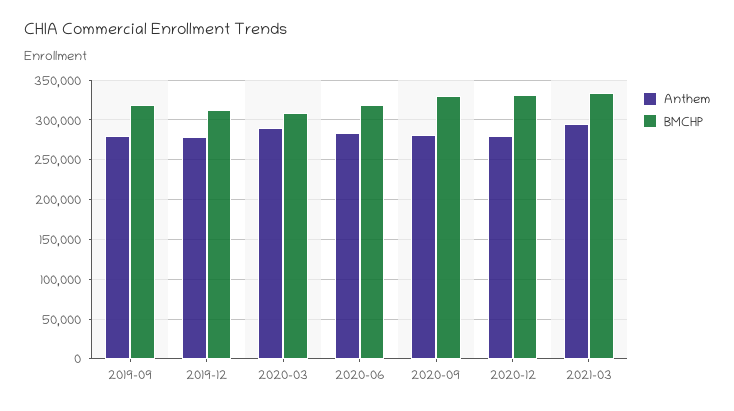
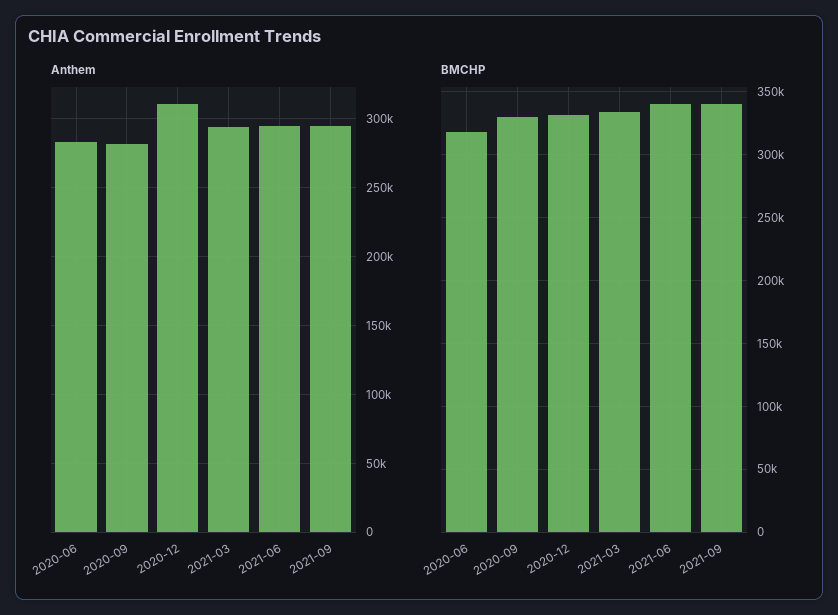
Anthem, 2019-09: 280000 -> none
BMCHP, 2019-09: 320000 -> none
Anthem, 2019-12: 280000 -> none
BMCHP, 2019-12: 310000 -> none
Anthem, 2020-03: 290000 -> none
BMCHP, 2020-03: 310000 -> none
Anthem, 2020-12: 280000 -> 310000
Anthem, 2021-06: none -> 295000
Anthem, 2021-09: none -> 295000
BMCHP, 2021-06: none -> 340000
BMCHP, 2021-09: none -> 340000

